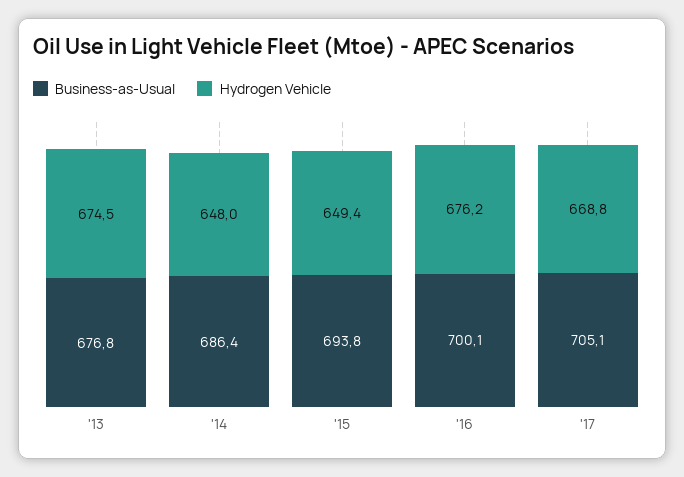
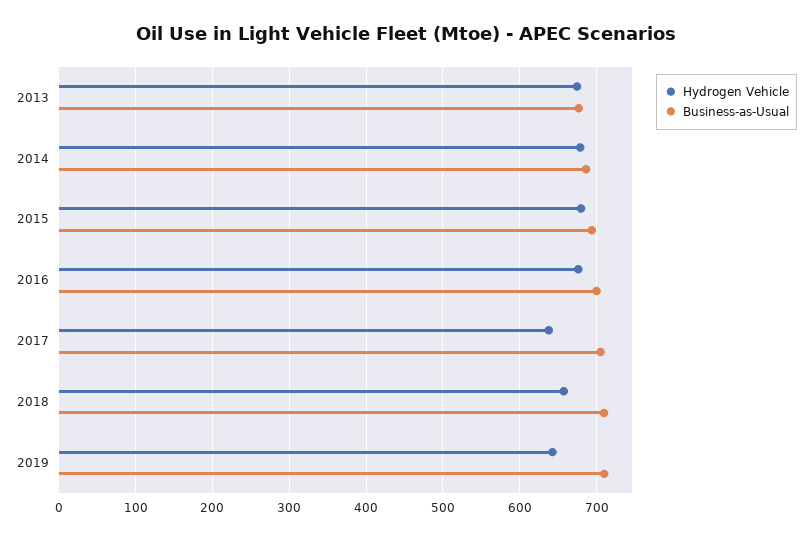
Hydrogen Vehicle, '14: 648 -> 680
Hydrogen Vehicle, '15: 649.4 -> 680
Hydrogen Vehicle, '17: 668.8 -> 640
Hydrogen Vehicle, 2018: none -> 660
Business-as-Usual, 2018: none -> 710
Hydrogen Vehicle, 2019: none -> 640
Business-as-Usual, 2019: none -> 710

